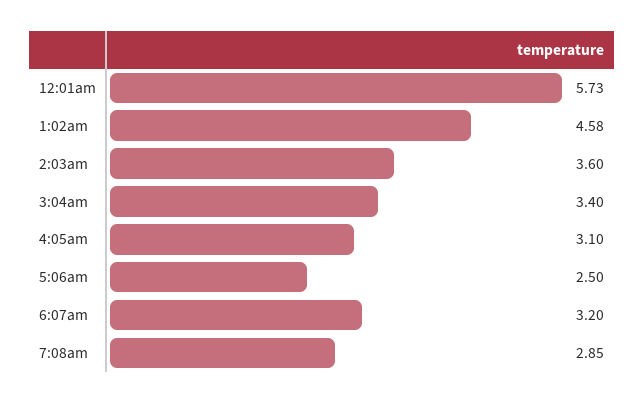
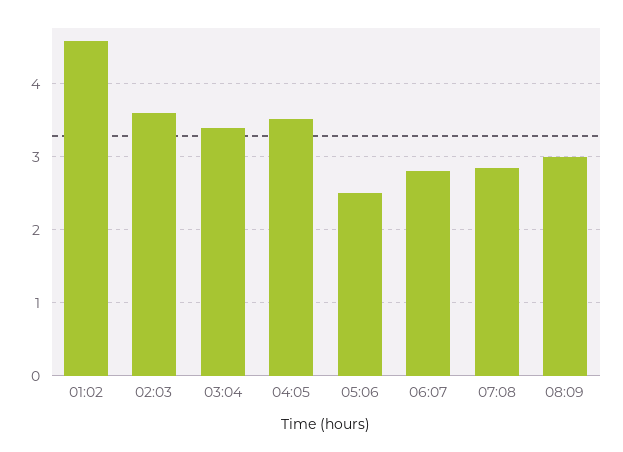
12:01am: 5.73 -> none
4:05am: 3.1 -> 3.5
6:07am: 3.2 -> 2.8
08:09: none -> 3

